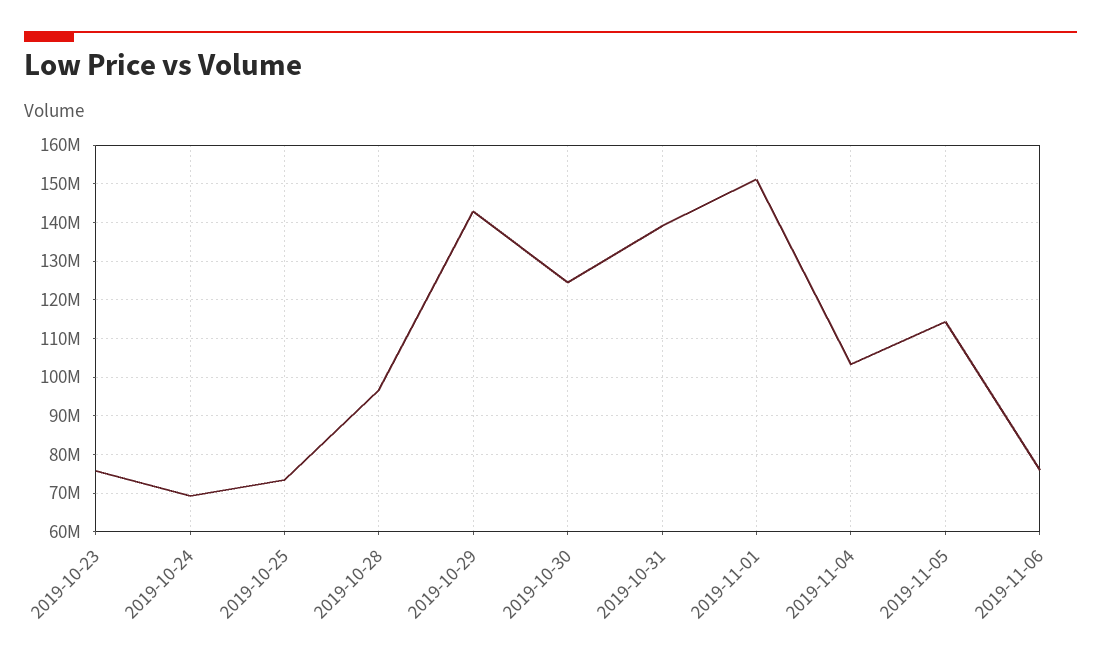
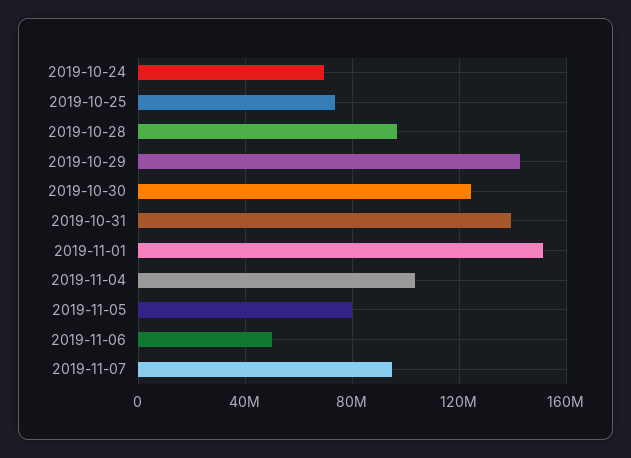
2019-10-23: 76000000 -> none
2019-11-05: 114000000 -> 80000000
2019-11-06: 76000000 -> 50000000
2019-11-07: none -> 95000000

